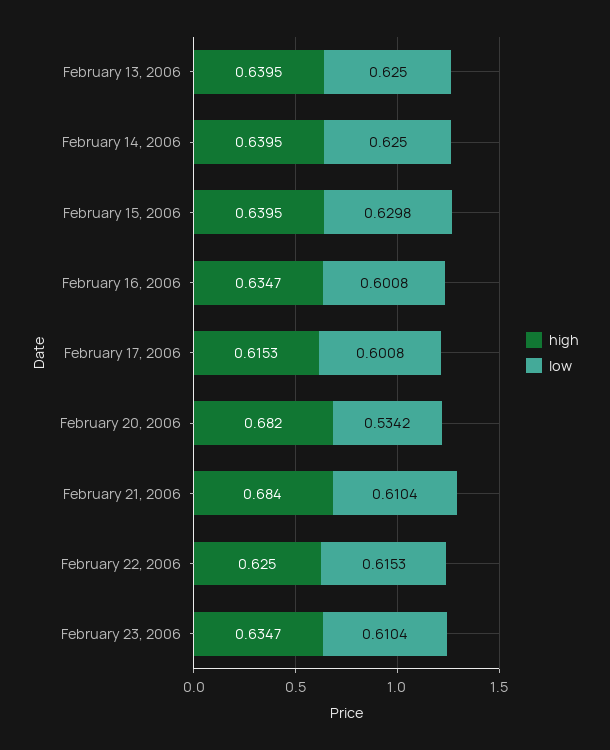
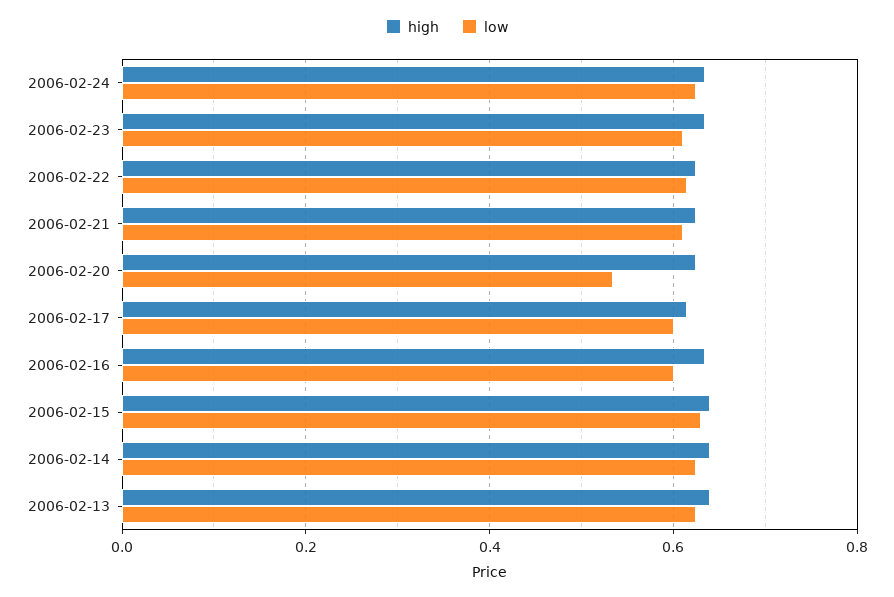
high, February 20, 2006: 0.682 -> 0.62
high, February 21, 2006: 0.684 -> 0.62
high, 2006-02-24: none -> 0.64
low, 2006-02-24: none -> 0.62

